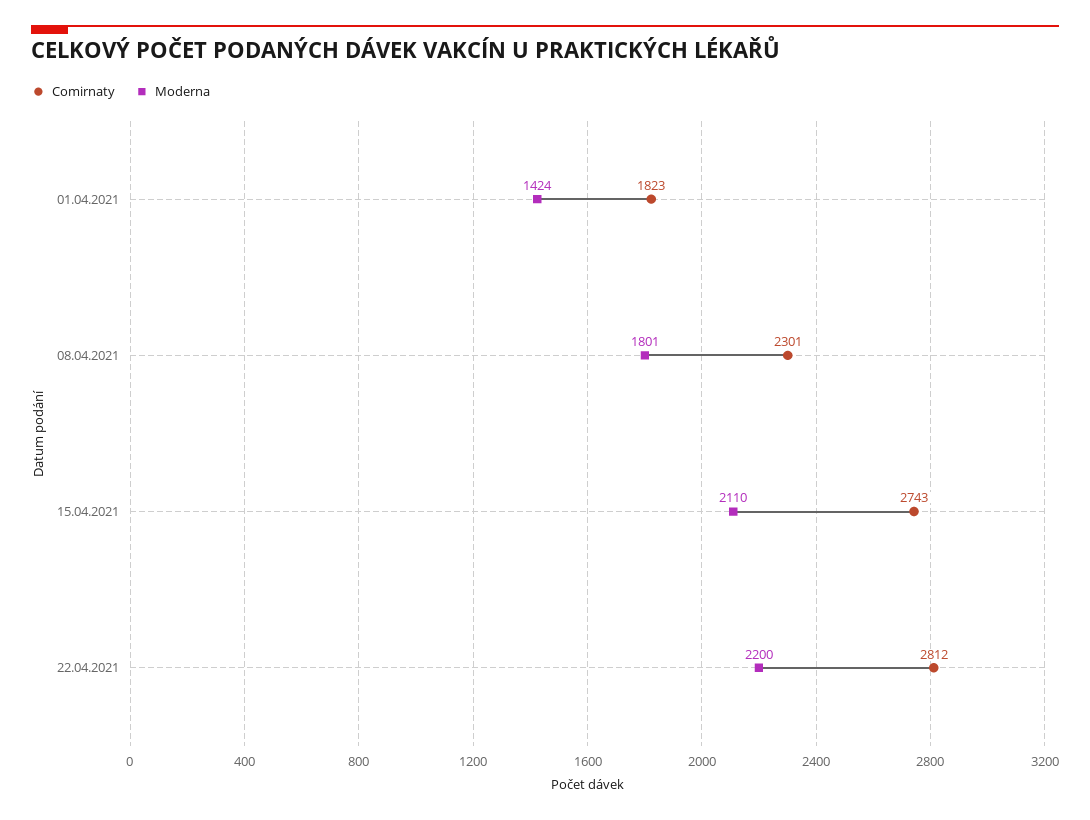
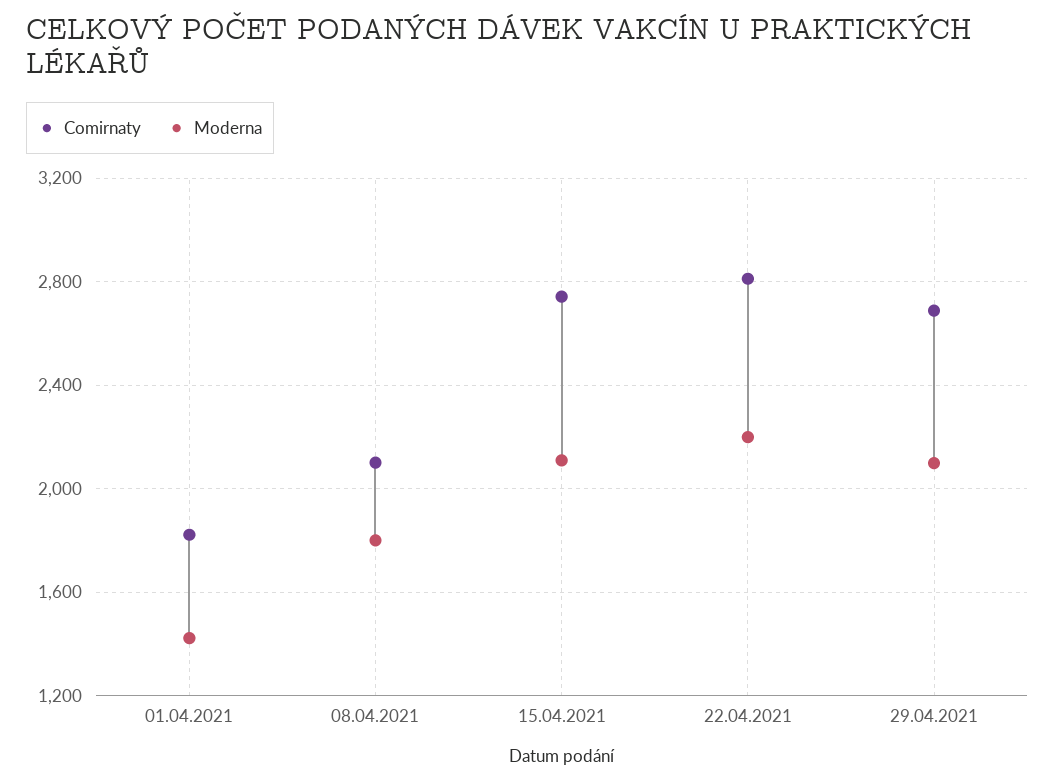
Comirnaty, 08.04.2021: 2301 -> 2100
Comirnaty, 29.04.2021: none -> 2700
Moderna, 29.04.2021: none -> 2100

